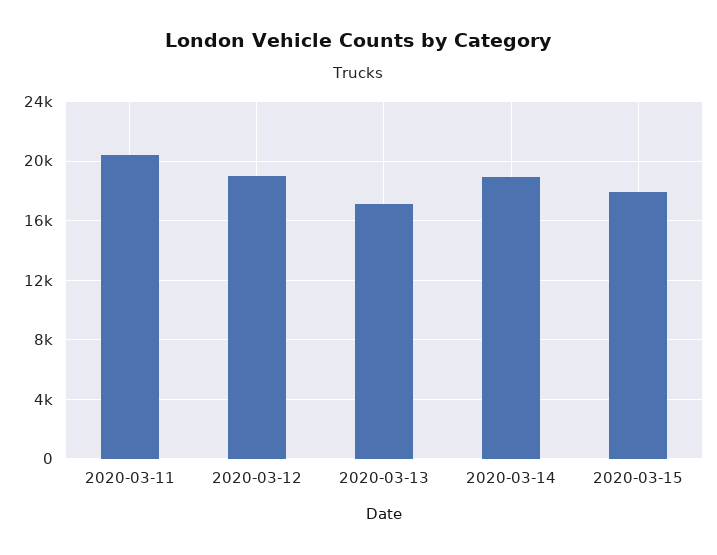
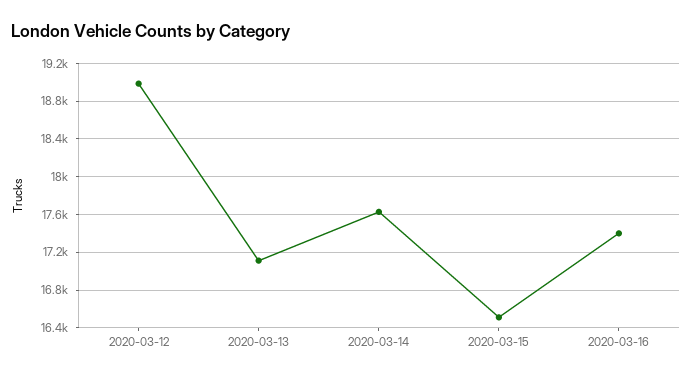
2020-03-11: 20500 -> none
2020-03-14: 19000 -> 17600
2020-03-15: 18000 -> 16500
2020-03-16: none -> 17400

